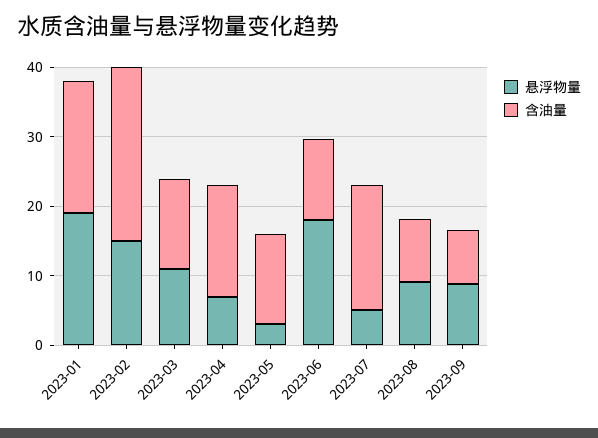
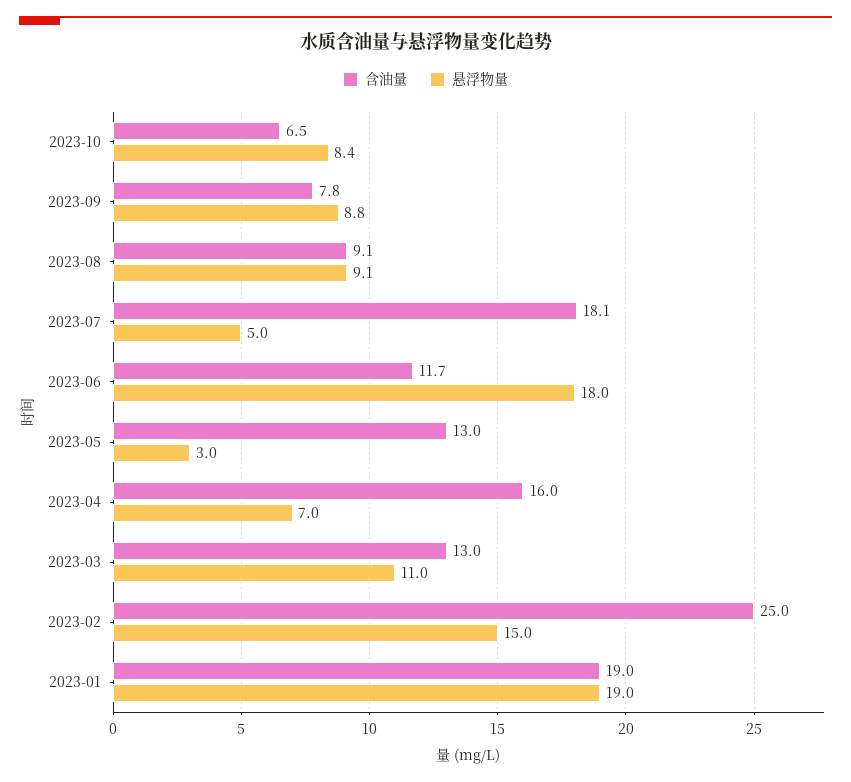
含油量, 2023-10: none -> 6.5
悬浮物量, 2023-10: none -> 8.4

